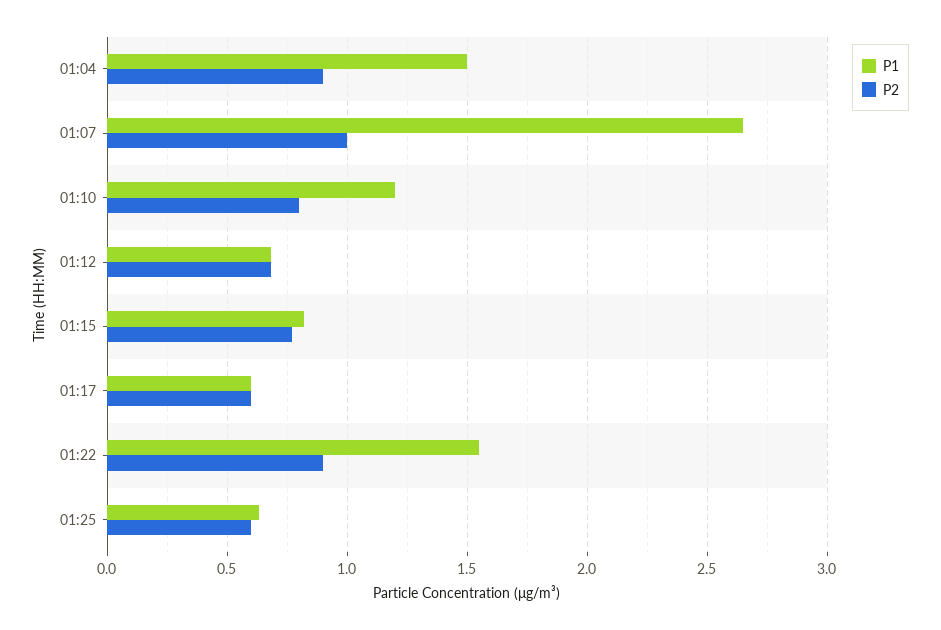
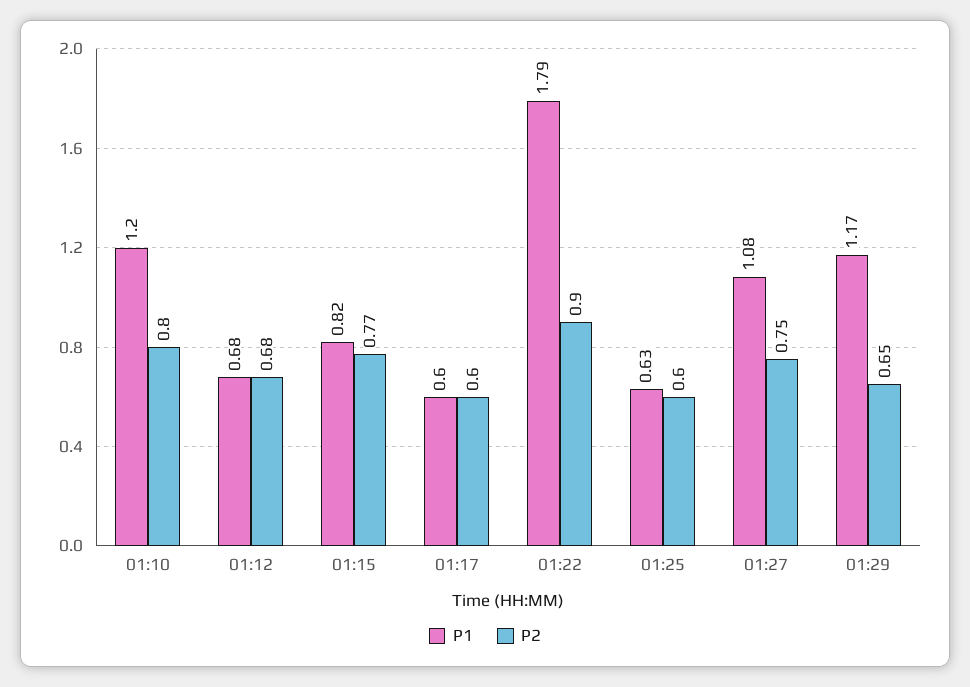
P1, 01:04: 1.5 -> none
P2, 01:04: 0.9 -> none
P1, 01:07: 2.65 -> none
P2, 01:07: 1 -> none
P1, 01:22: 1.55 -> 1.79
P1, 01:27: none -> 1.08
P2, 01:27: none -> 0.75
P1, 01:29: none -> 1.17
P2, 01:29: none -> 0.65

